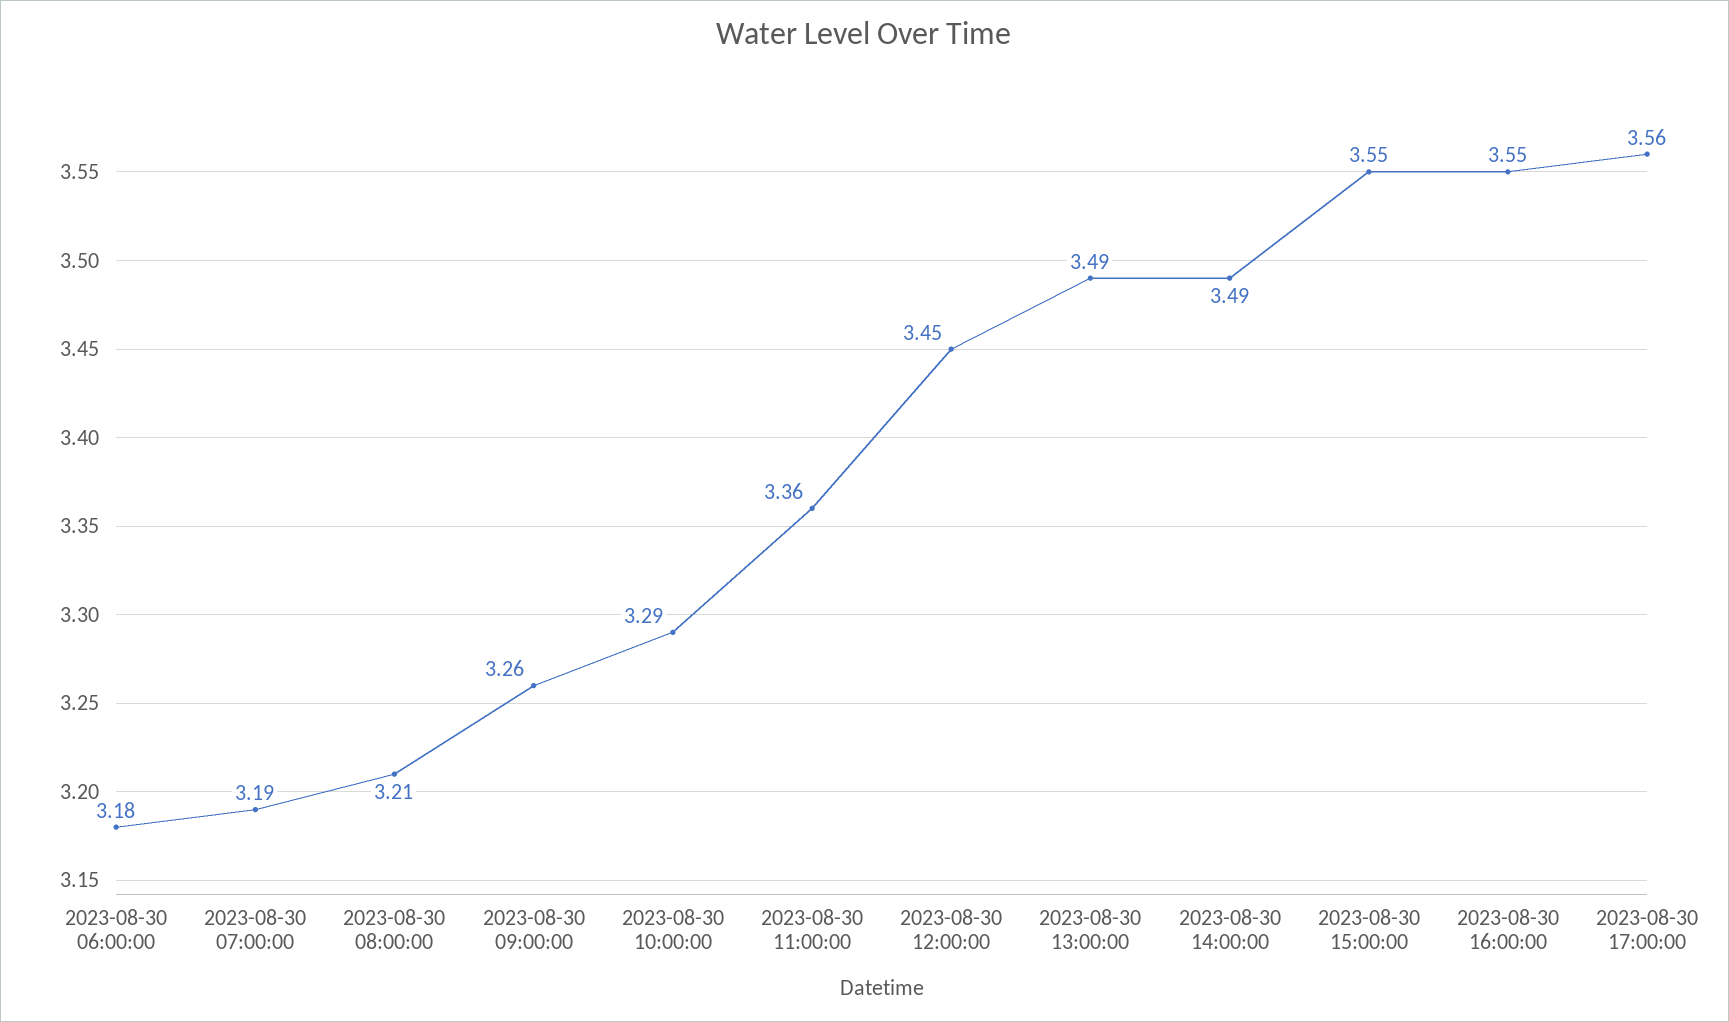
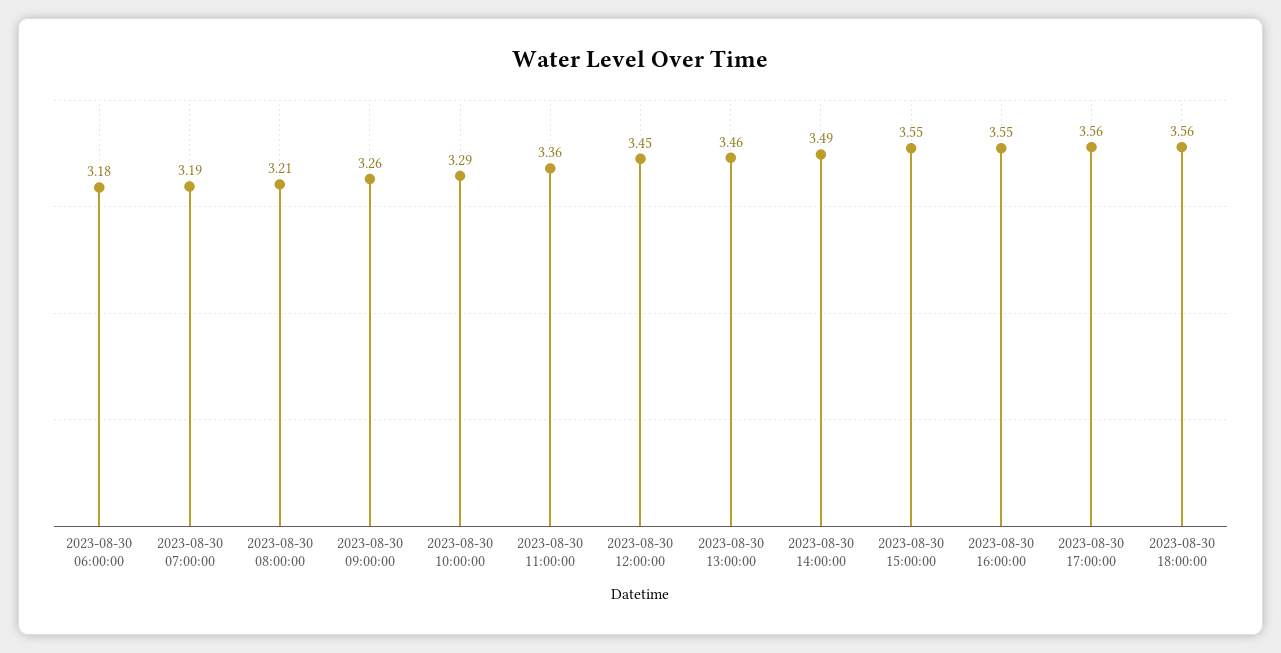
2023-08-30 13:00:00: 3.49 -> 3.46
2023-08-30 18:00:00: none -> 3.56

